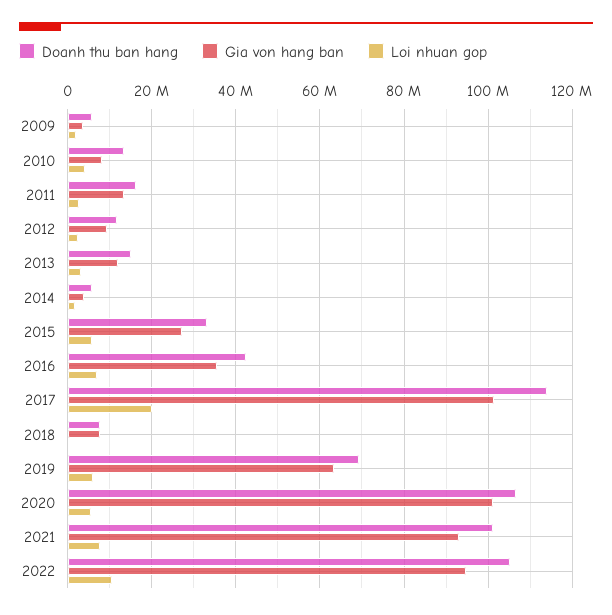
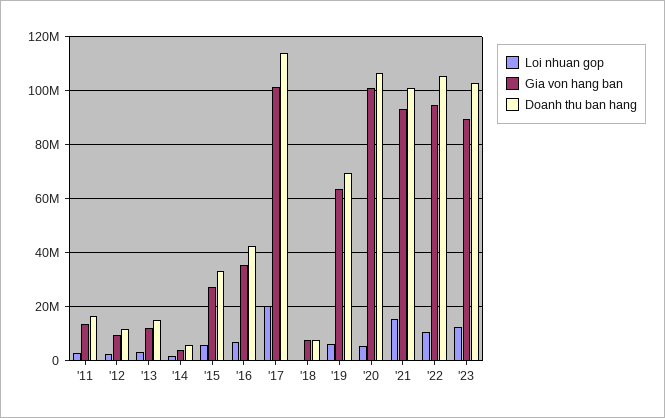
Doanh thu ban hang, 2009: 6000000 -> none
Gia von hang ban, 2009: 4000000 -> none
Loi nhuan gop, 2009: 2000000 -> none
Doanh thu ban hang, 2010: 14000000 -> none
Gia von hang ban, 2010: 8000000 -> none
Loi nhuan gop, 2010: 4000000 -> none
Loi nhuan gop, 2021: 8000000 -> 15000000
Loi nhuan gop, '23: none -> 12500000
Gia von hang ban, '23: none -> 90000000
Doanh thu ban hang, '23: none -> 102500000

